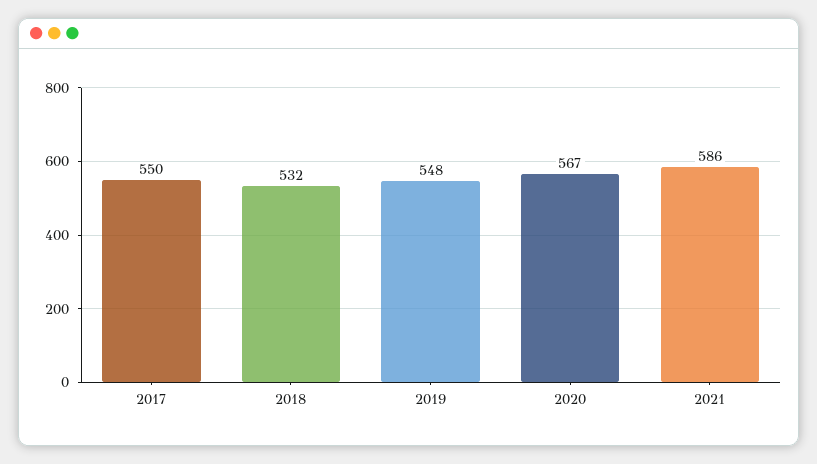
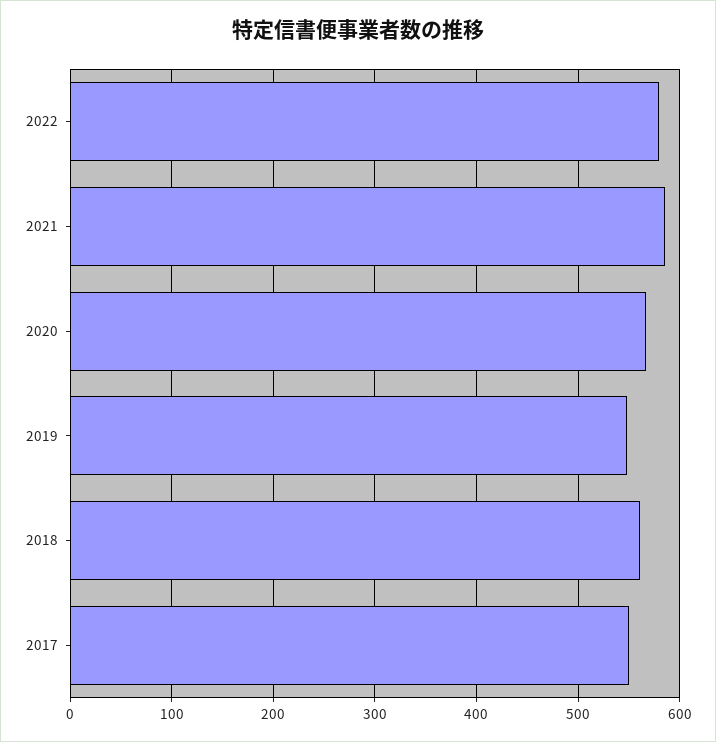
2018: 532 -> 560
2022: none -> 580

